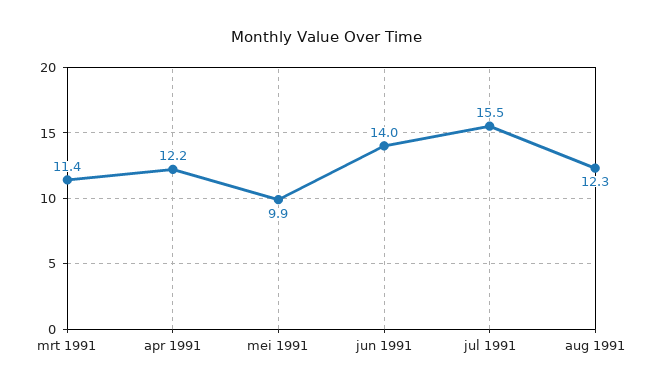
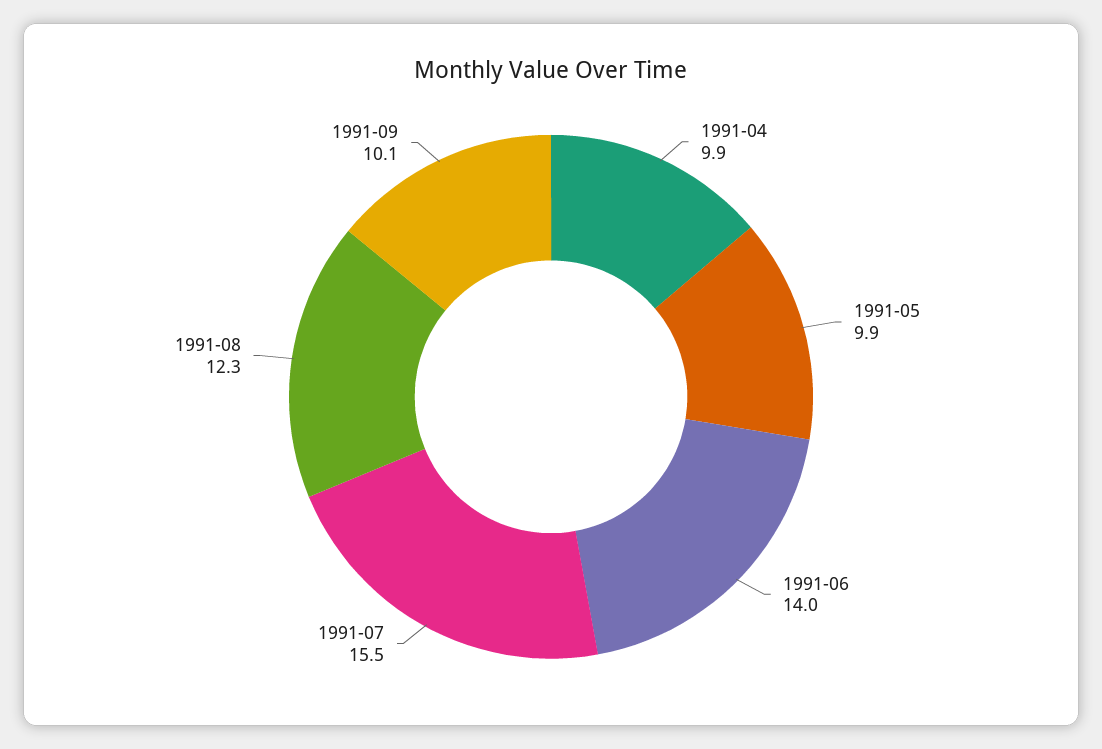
mrt 1991: 11.4 -> none
apr 1991: 12.2 -> 9.9
1991-09: none -> 10.1

